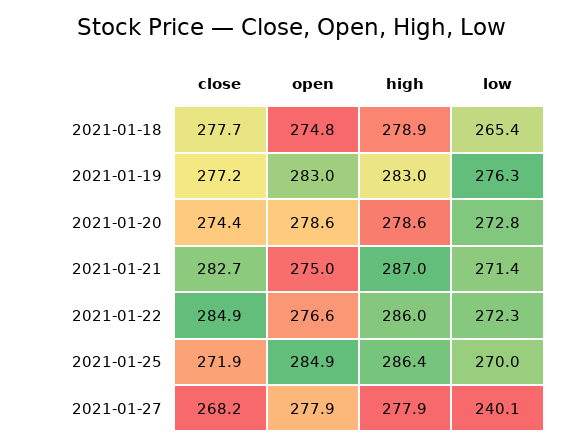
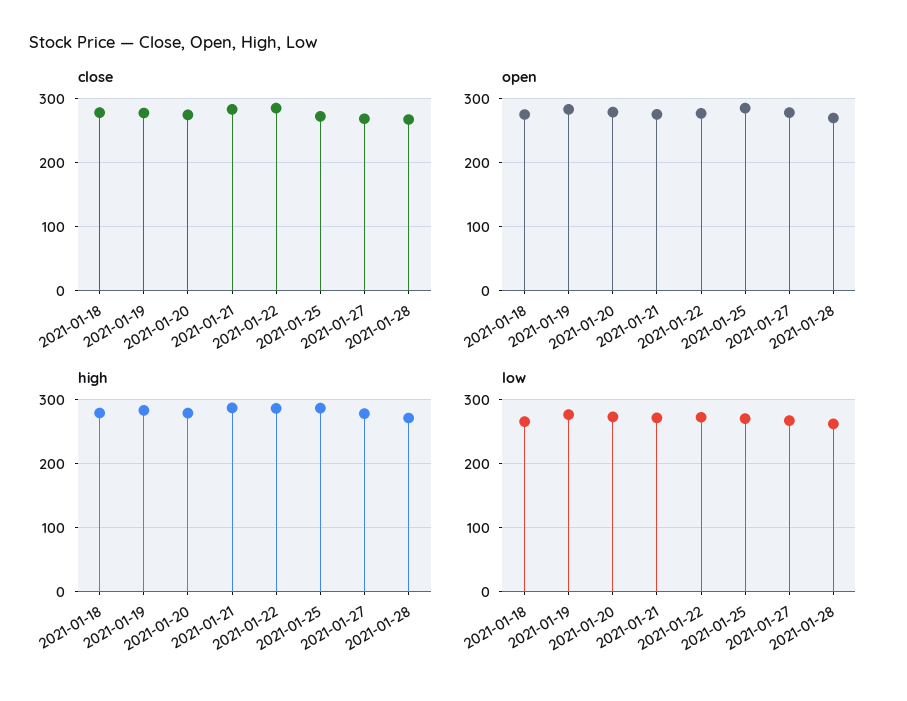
low, 2021-01-27: 240.1 -> 270
close, 2021-01-28: none -> 270
open, 2021-01-28: none -> 270
high, 2021-01-28: none -> 270
low, 2021-01-28: none -> 260

